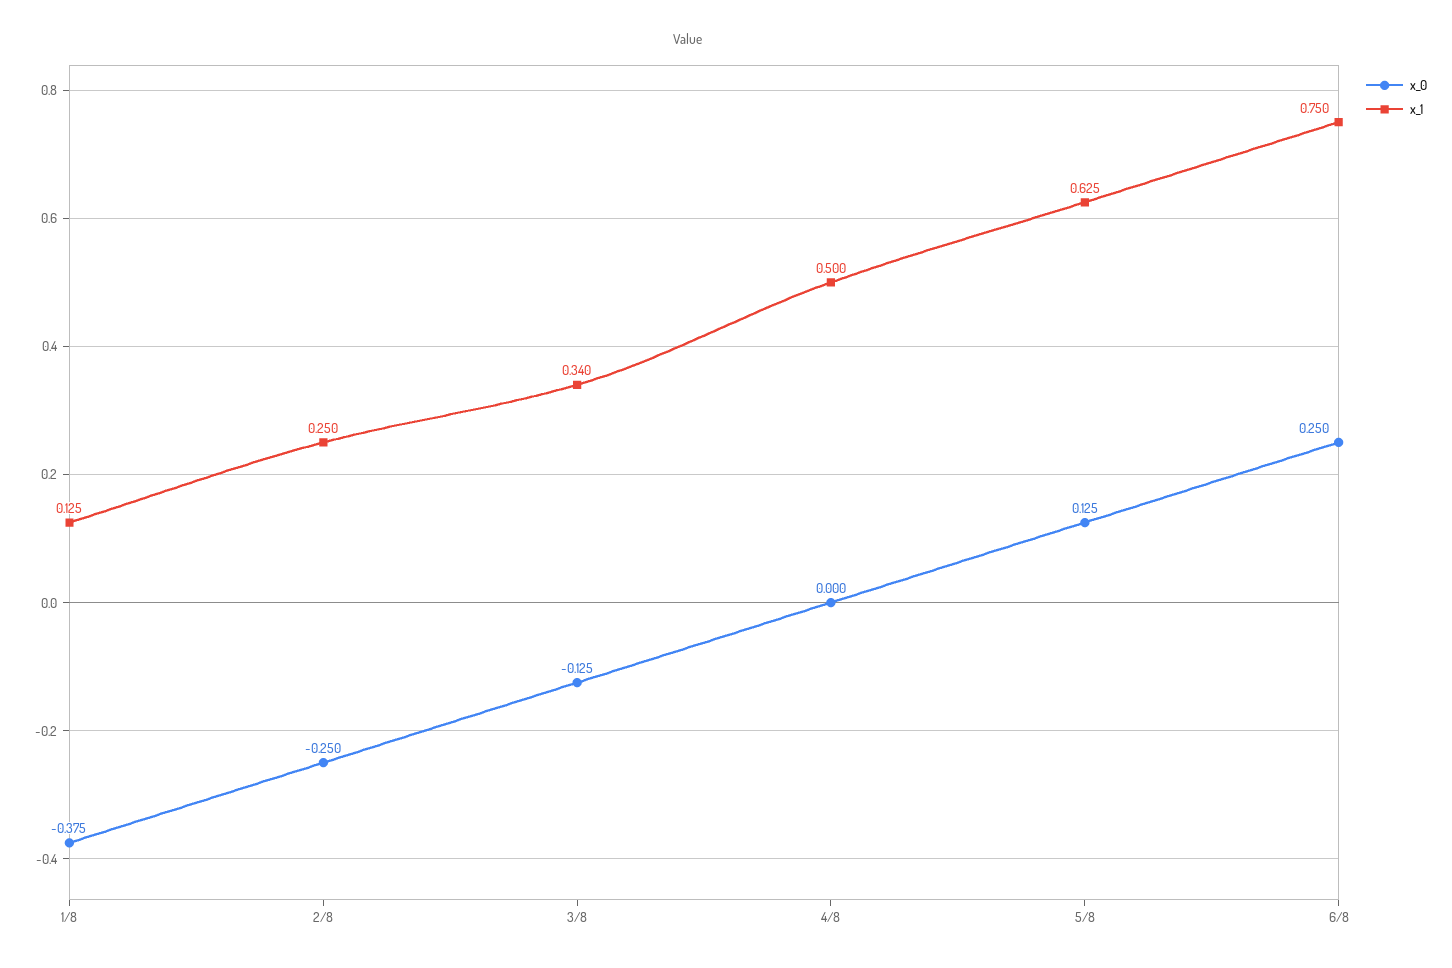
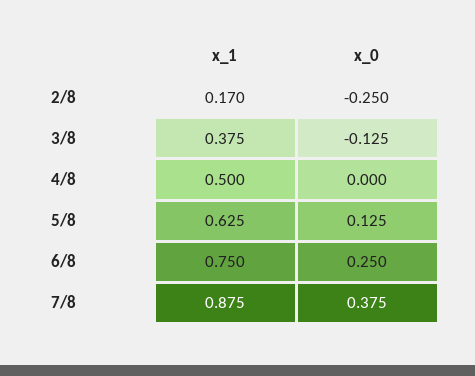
x_0, 1/8: -0.375 -> none
x_1, 1/8: 0.125 -> none
x_1, 2/8: 0.25 -> 0.17
x_1, 3/8: 0.34 -> 0.375
x_1, 7/8: none -> 0.875
x_0, 7/8: none -> 0.375

